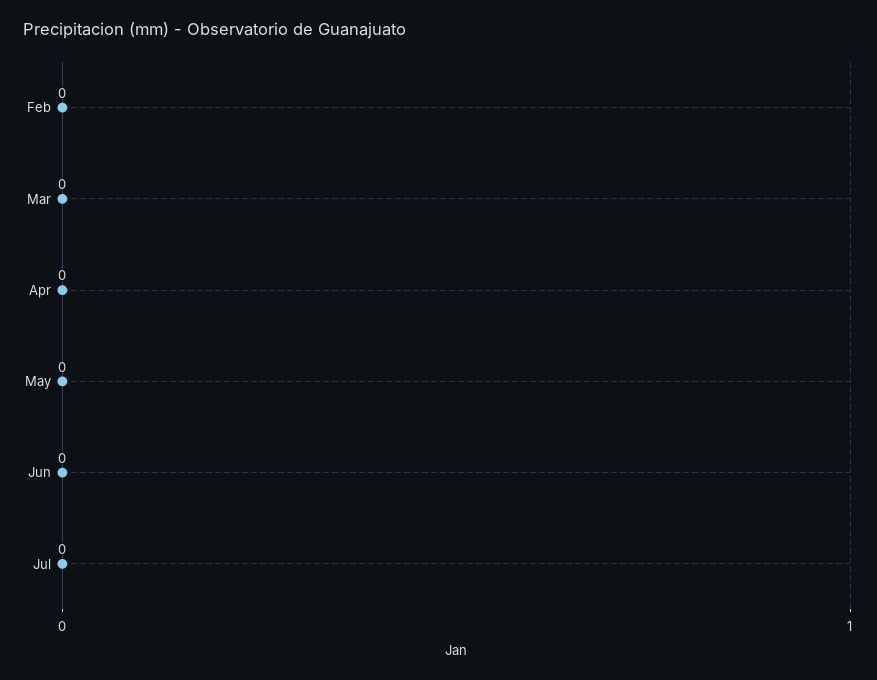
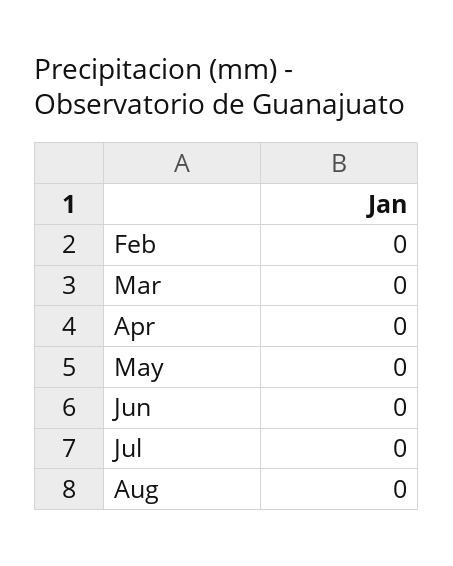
Aug: none -> 0

